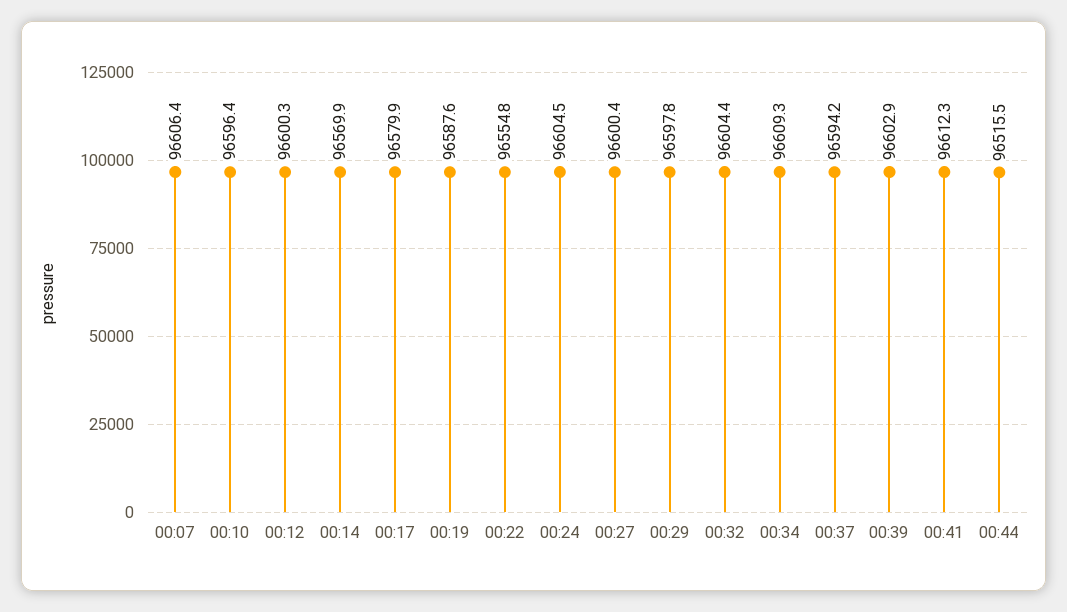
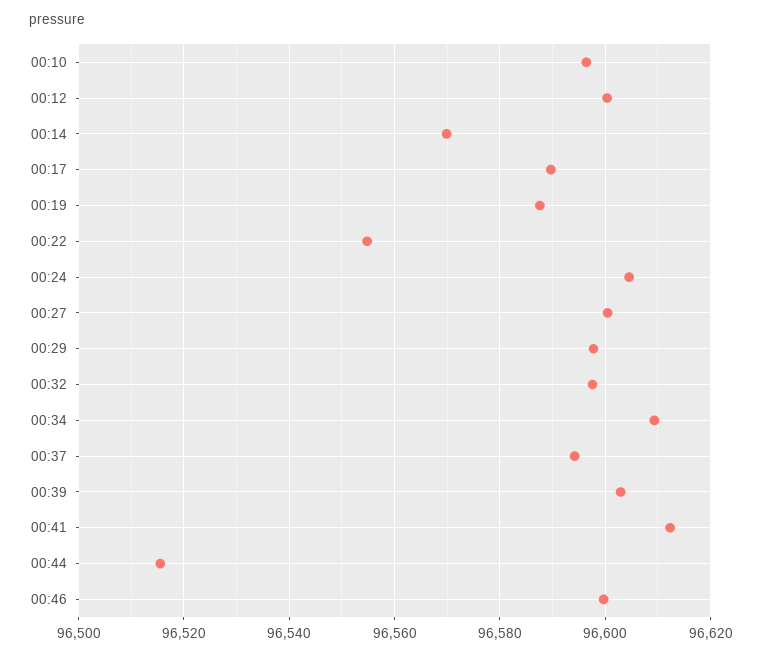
00:07: 96606.4 -> none
00:17: 96579.9 -> 96590
00:32: 96604.4 -> 96598
00:46: none -> 96600

